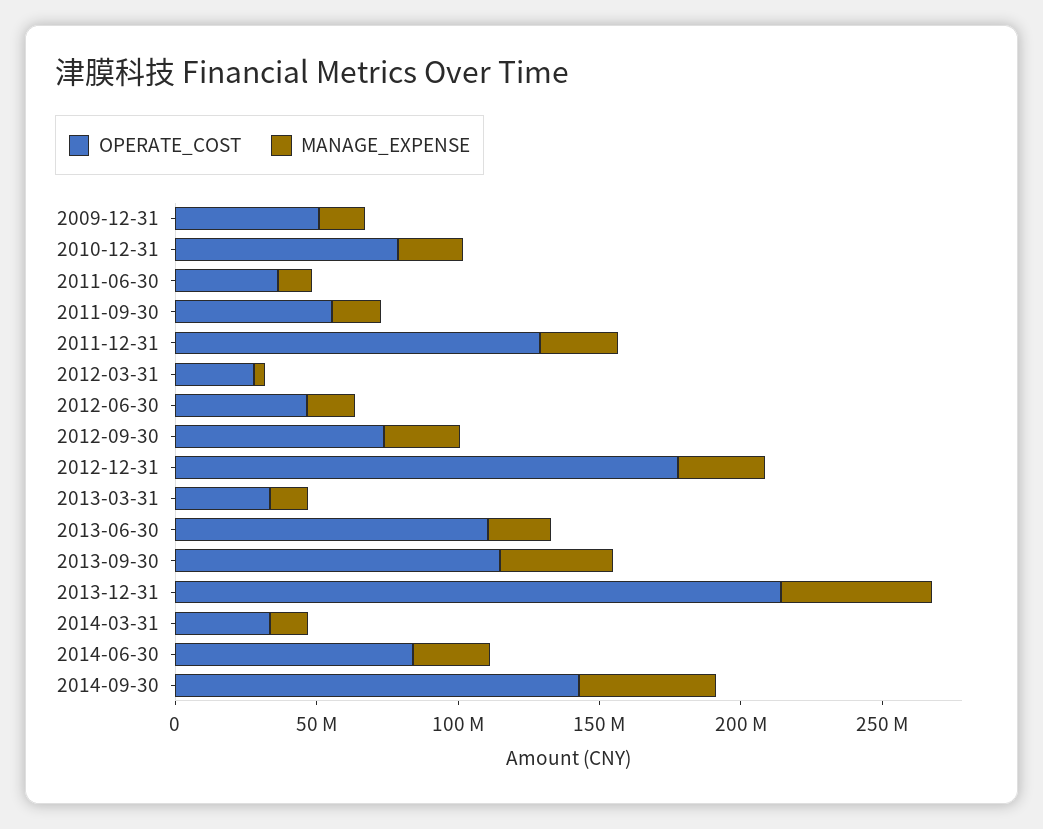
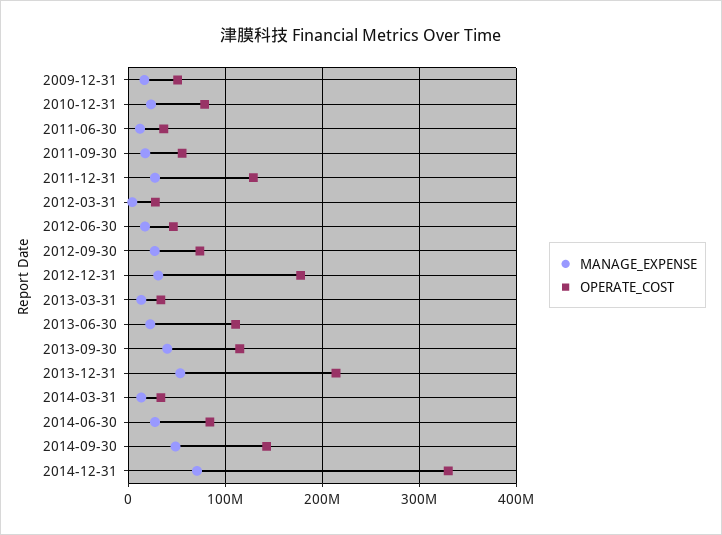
MANAGE_EXPENSE, 2014-12-31: none -> 70000000
OPERATE_COST, 2014-12-31: none -> 330000000

